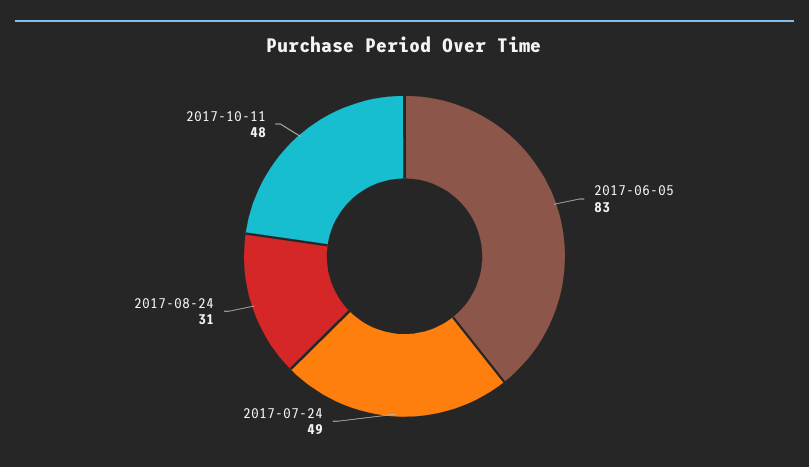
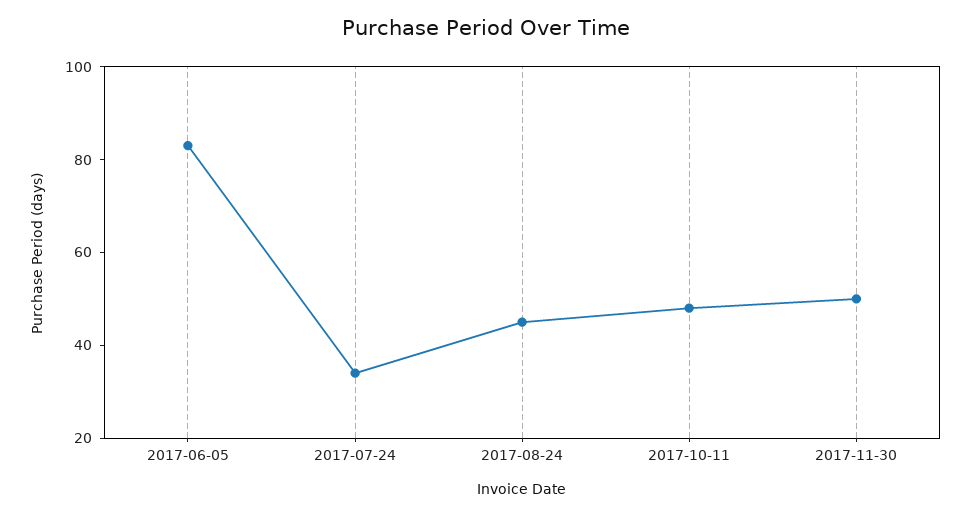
2017-07-24: 49 -> 35
2017-08-24: 31 -> 45
2017-11-30: none -> 50

